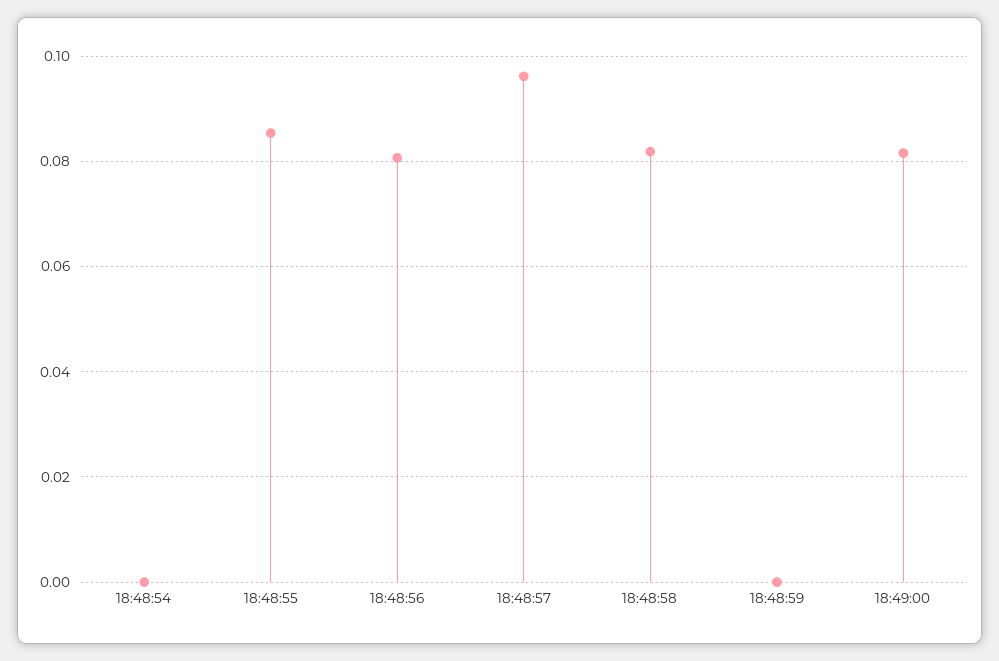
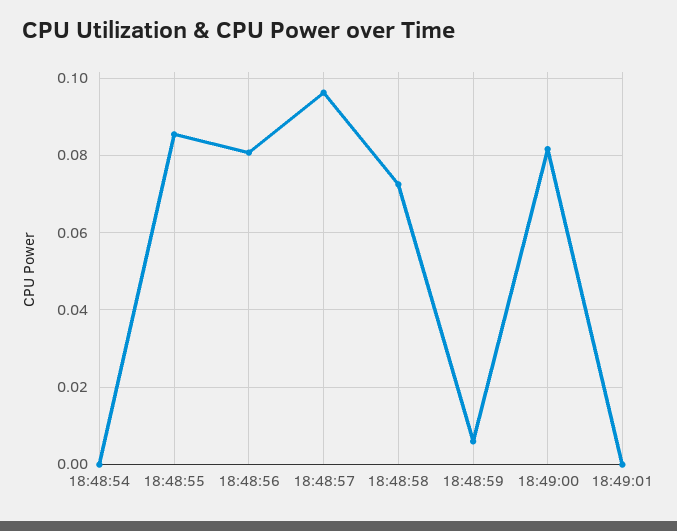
18:48:58: 0.082 -> 0.072
18:48:59: 0 -> 0.006
18:49:01: none -> 0

